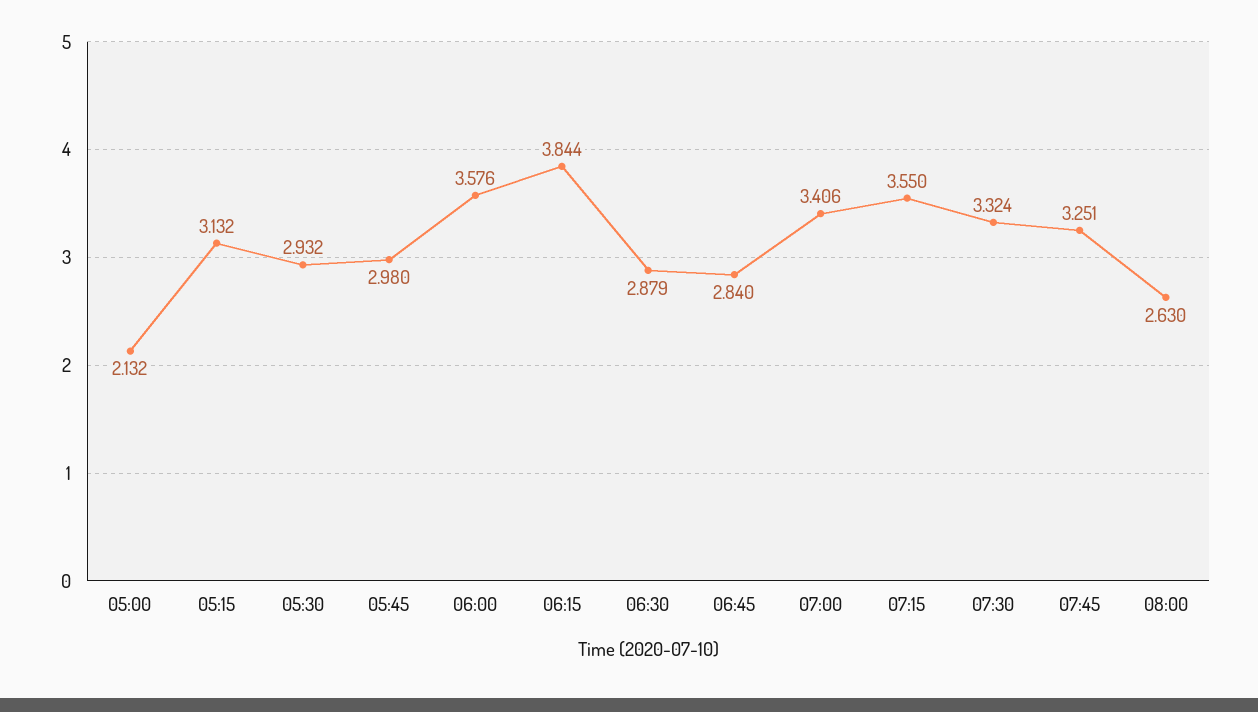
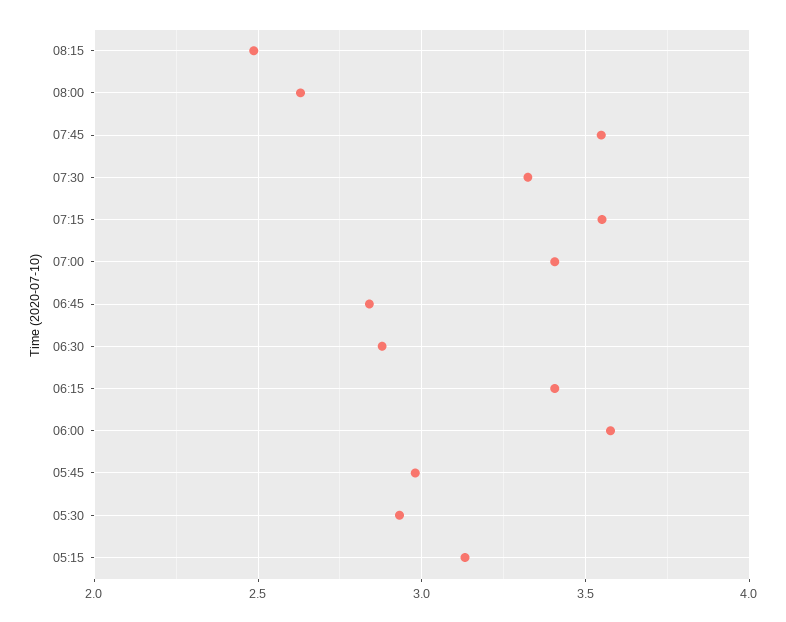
05:00: 2.132 -> none
06:15: 3.844 -> 3.4
07:45: 3.251 -> 3.55
08:15: none -> 2.5

